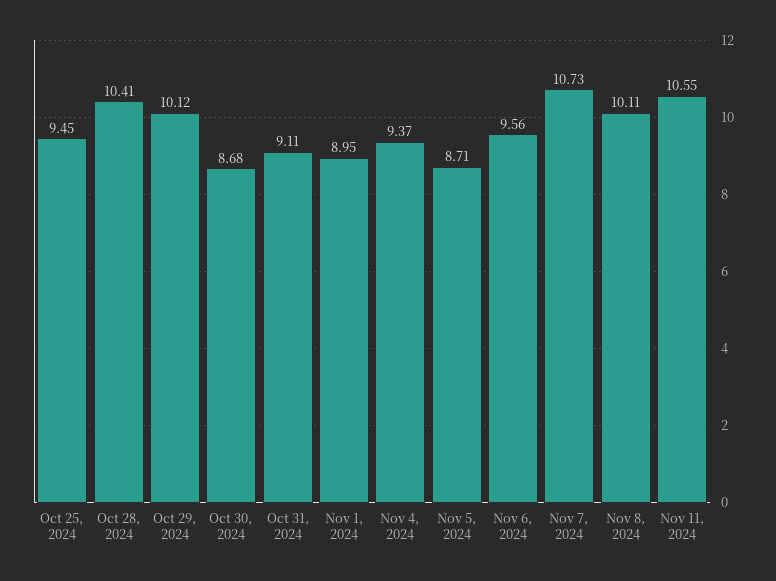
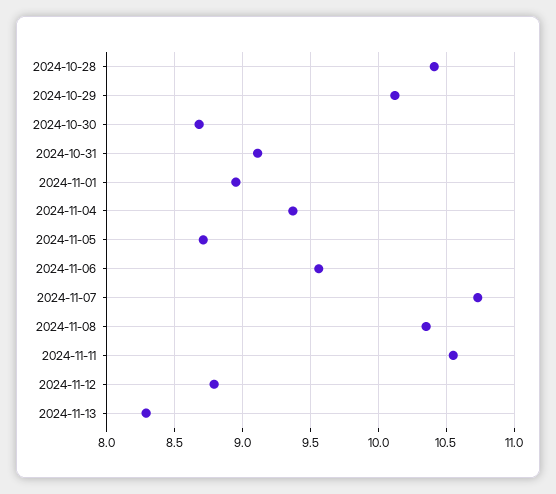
Oct 25, 2024: 9.45 -> none
Nov 8, 2024: 10.11 -> 10.35
2024-11-12: none -> 8.8
2024-11-13: none -> 8.3

